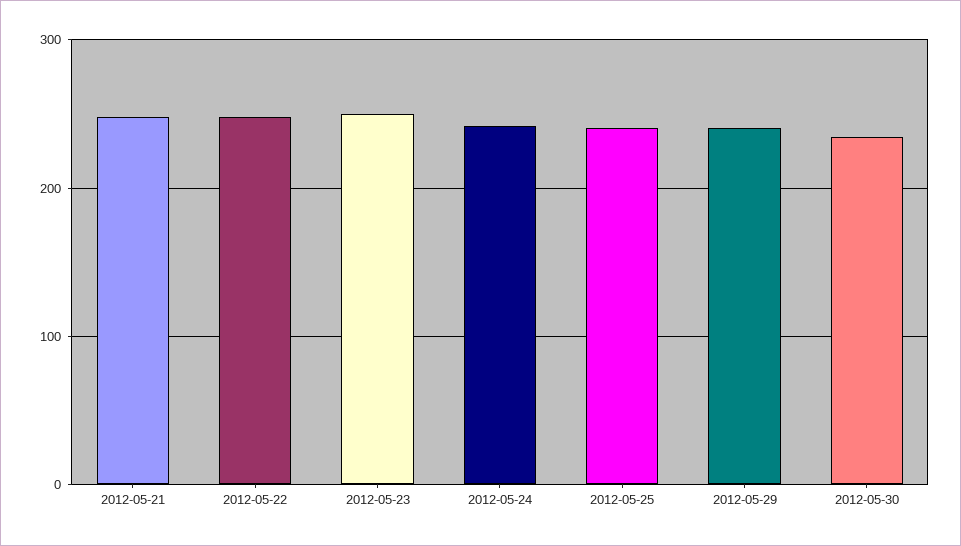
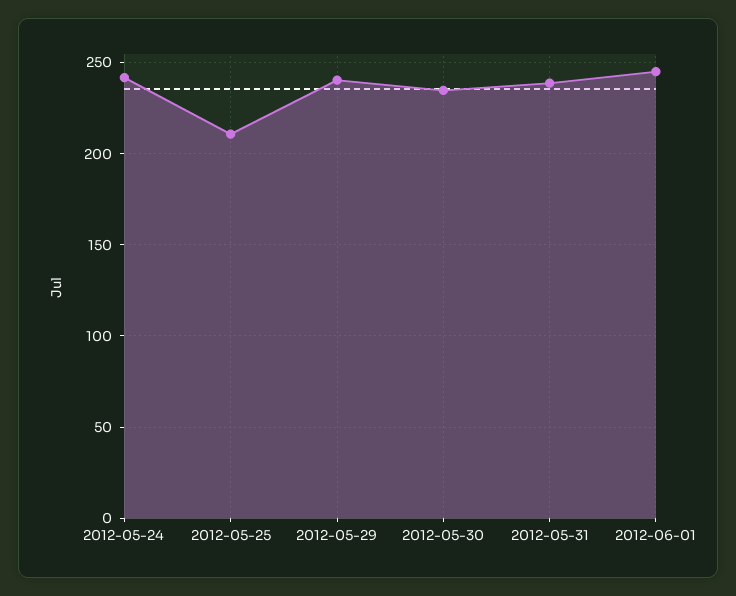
2012-05-21: 250 -> none
2012-05-22: 250 -> none
2012-05-23: 250 -> none
2012-05-25: 240 -> 210
2012-05-31: none -> 240
2012-06-01: none -> 245

